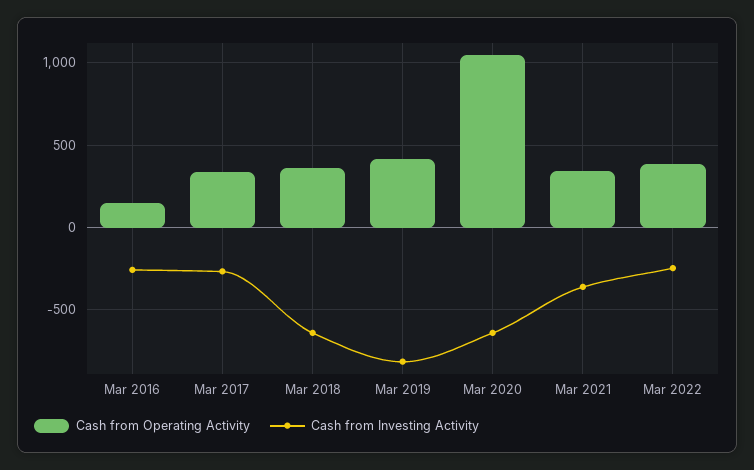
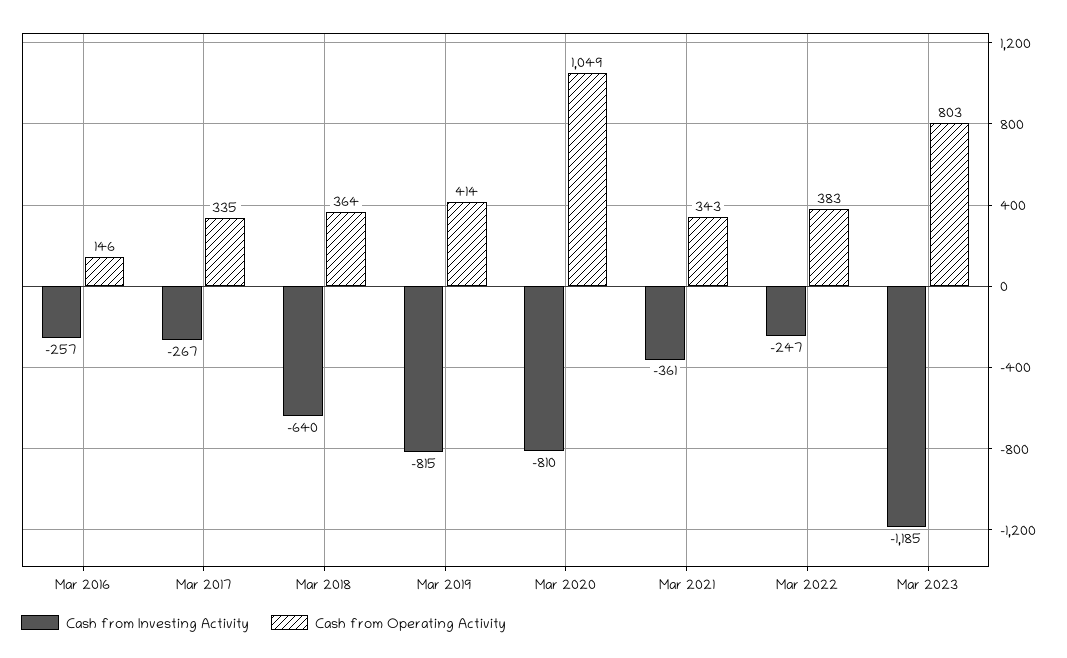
Cash from Investing Activity, Mar 2020: -650 -> -810
Cash from Investing Activity, Mar 2023: none -> -1185
Cash from Operating Activity, Mar 2023: none -> 803

